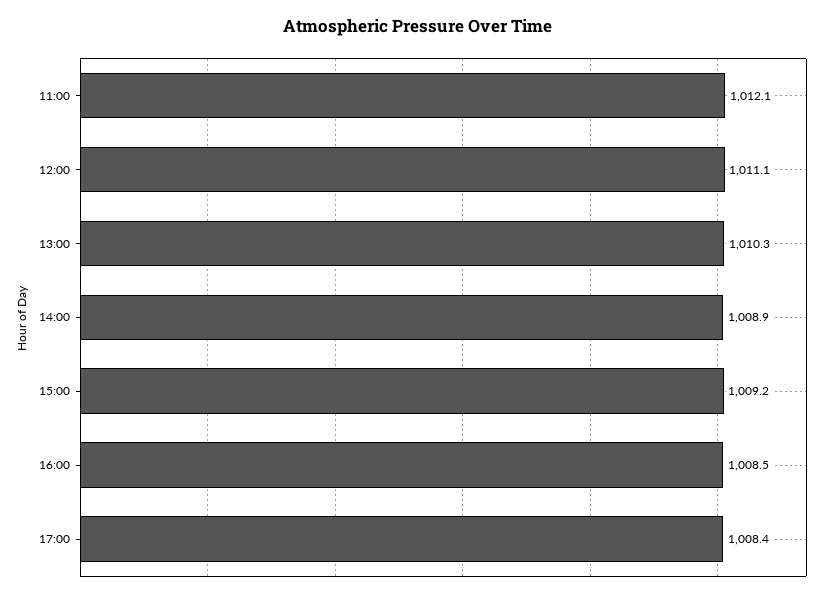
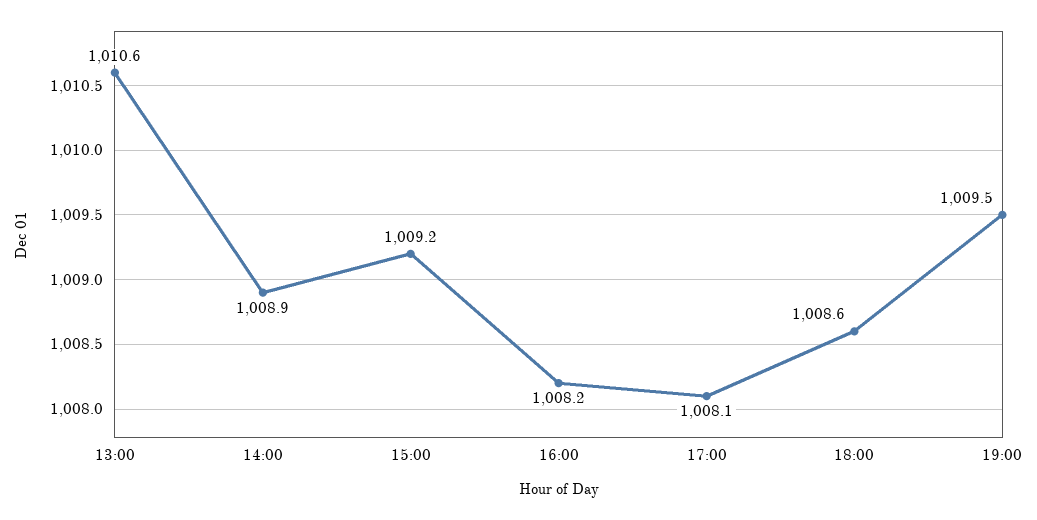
11:00: 1012.1 -> none
12:00: 1011.1 -> none
13:00: 1010.3 -> 1010.6
16:00: 1008.5 -> 1008.2
17:00: 1008.4 -> 1008.1
18:00: none -> 1008.6
19:00: none -> 1009.5

